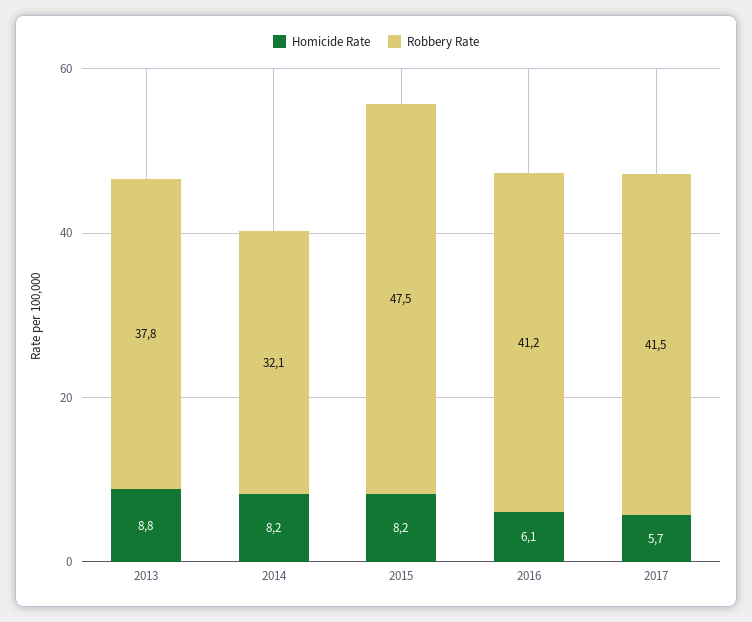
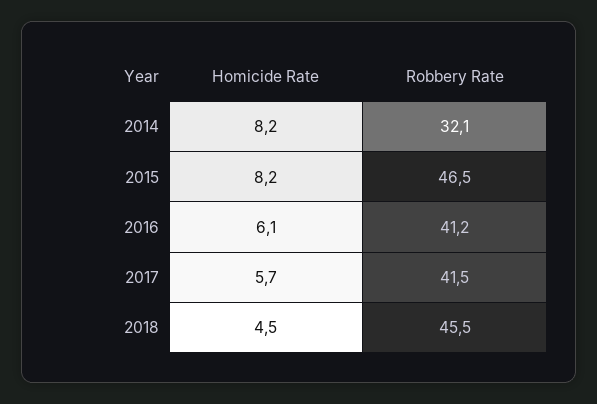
Homicide Rate, 2013: 8.8 -> none
Robbery Rate, 2013: 37.8 -> none
Robbery Rate, 2015: 47.5 -> 46.5
Homicide Rate, 2018: none -> 4.5
Robbery Rate, 2018: none -> 45.5

